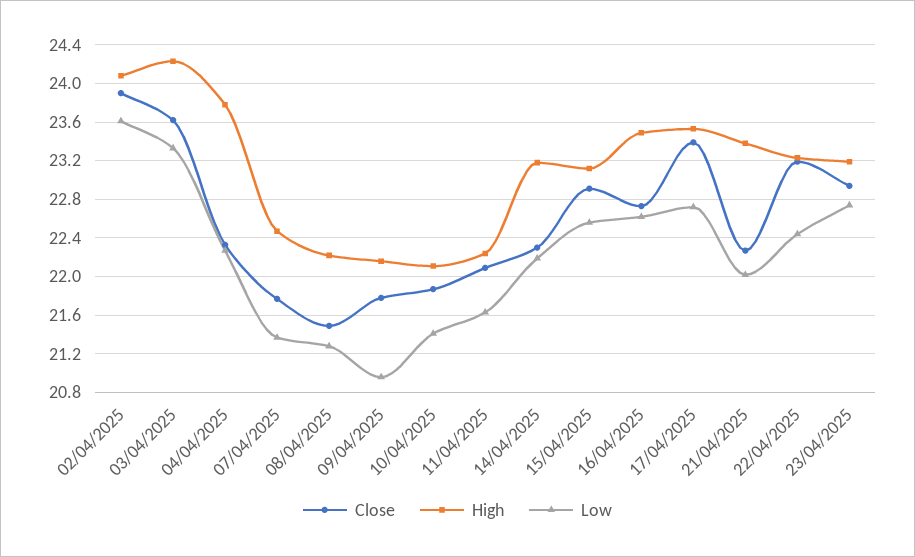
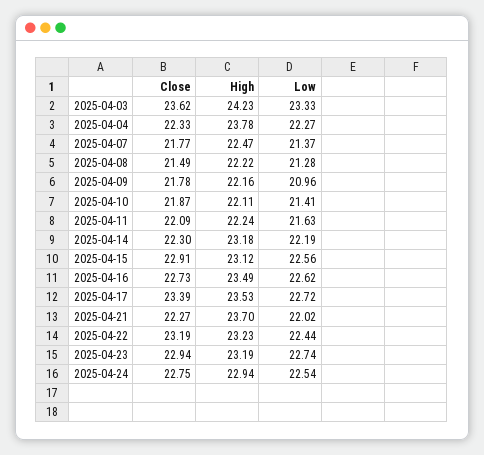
Close, 02/04/2025: 23.9 -> none
High, 02/04/2025: 24.1 -> none
Low, 02/04/2025: 23.6 -> none
High, 21/04/2025: 23.4 -> 23.7
Close, 2025-04-24: none -> 22.75
High, 2025-04-24: none -> 22.94
Low, 2025-04-24: none -> 22.54

